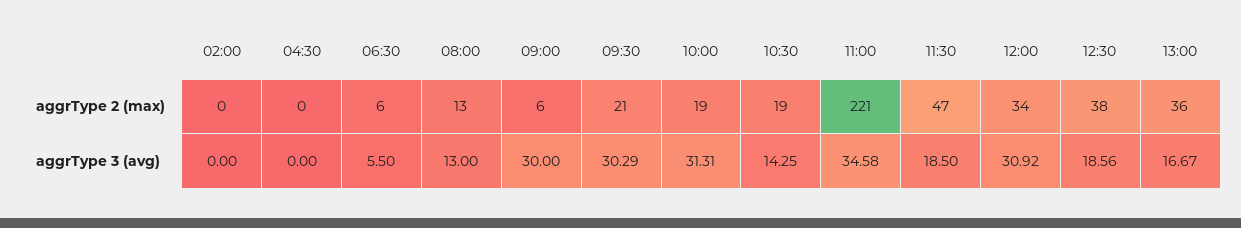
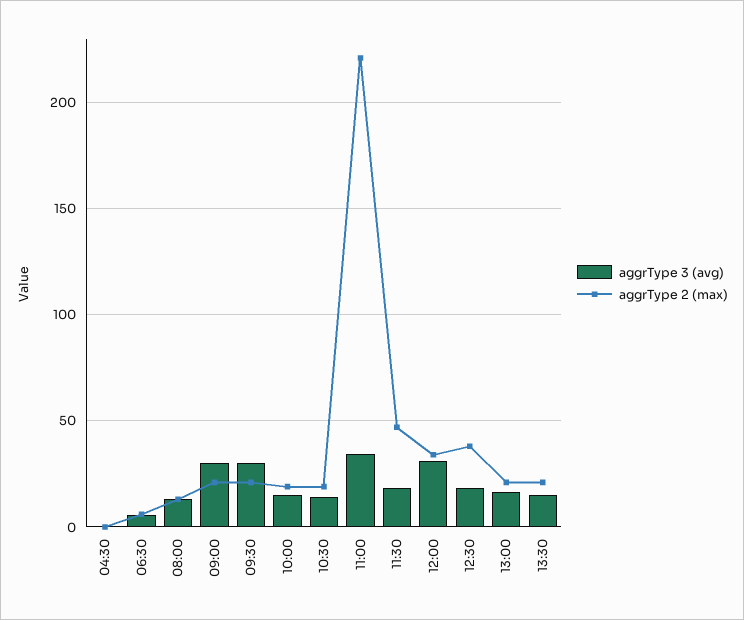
aggrType 2 (max), 02:00: 0 -> none
aggrType 2 (max), 09:00: 6 -> 20
aggrType 2 (max), 13:00: 36 -> 20
aggrType 3 (avg), 02:00: 0 -> none
aggrType 3 (avg), 10:00: 31.31 -> 15
aggrType 3 (avg), 13:30: none -> 15
aggrType 2 (max), 13:30: none -> 20

